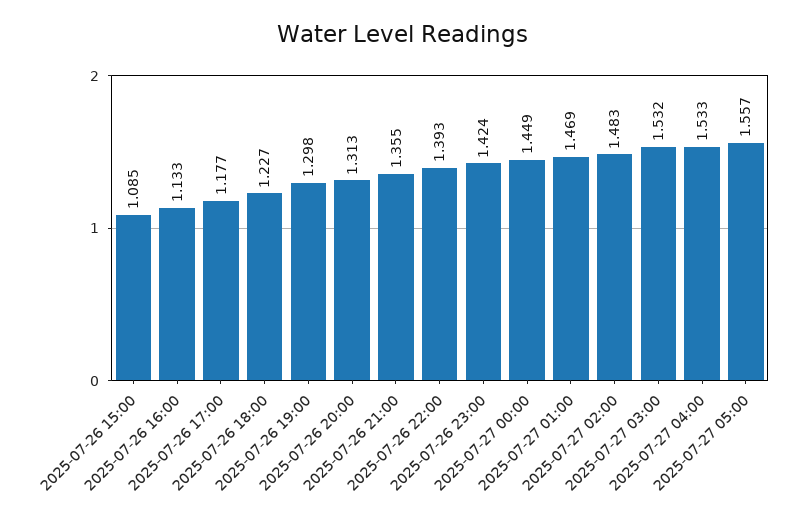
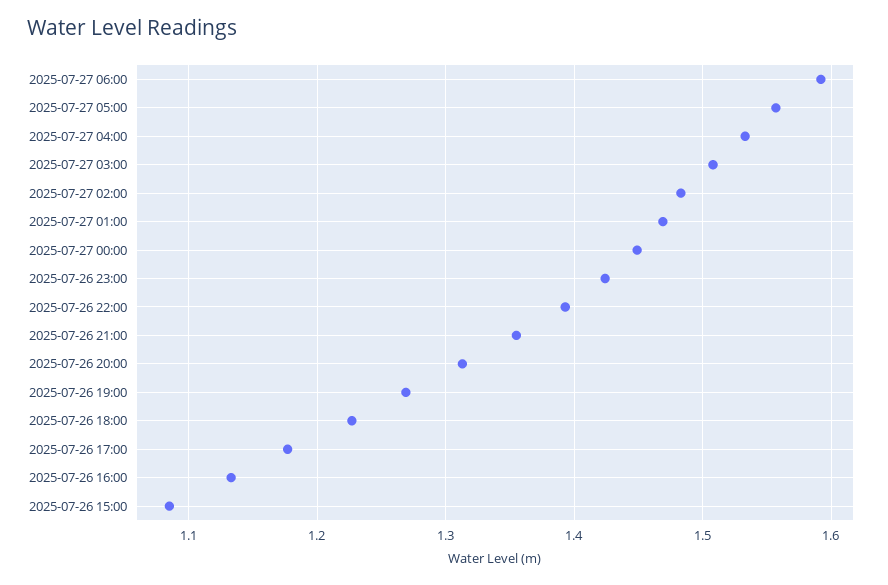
2025-07-26 19:00: 1.298 -> 1.27
2025-07-27 03:00: 1.532 -> 1.51
2025-07-27 06:00: none -> 1.59

